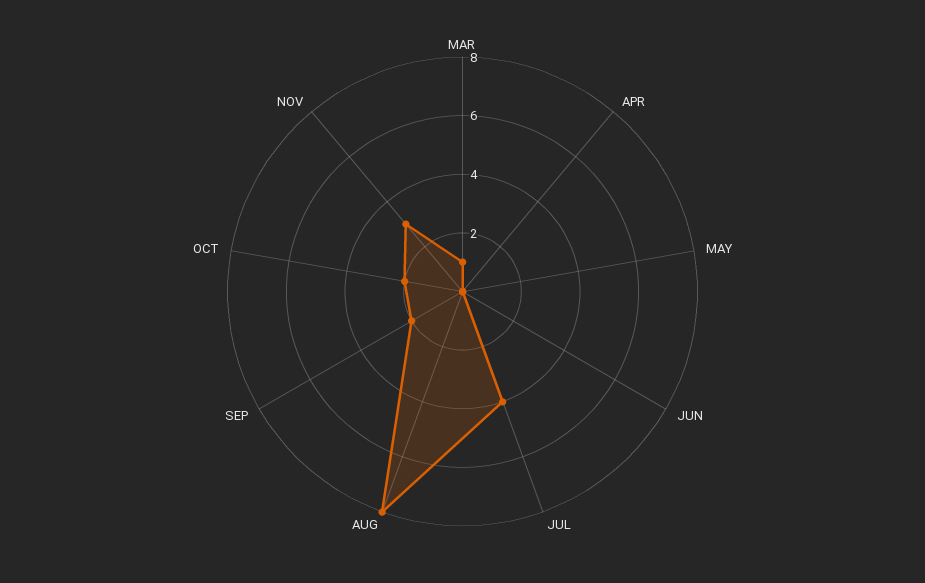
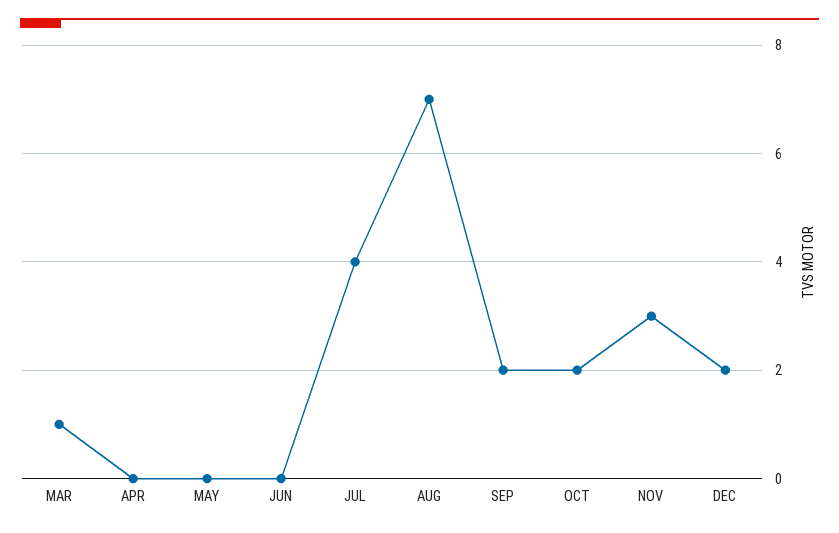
AUG: 8 -> 7
DEC: none -> 2

